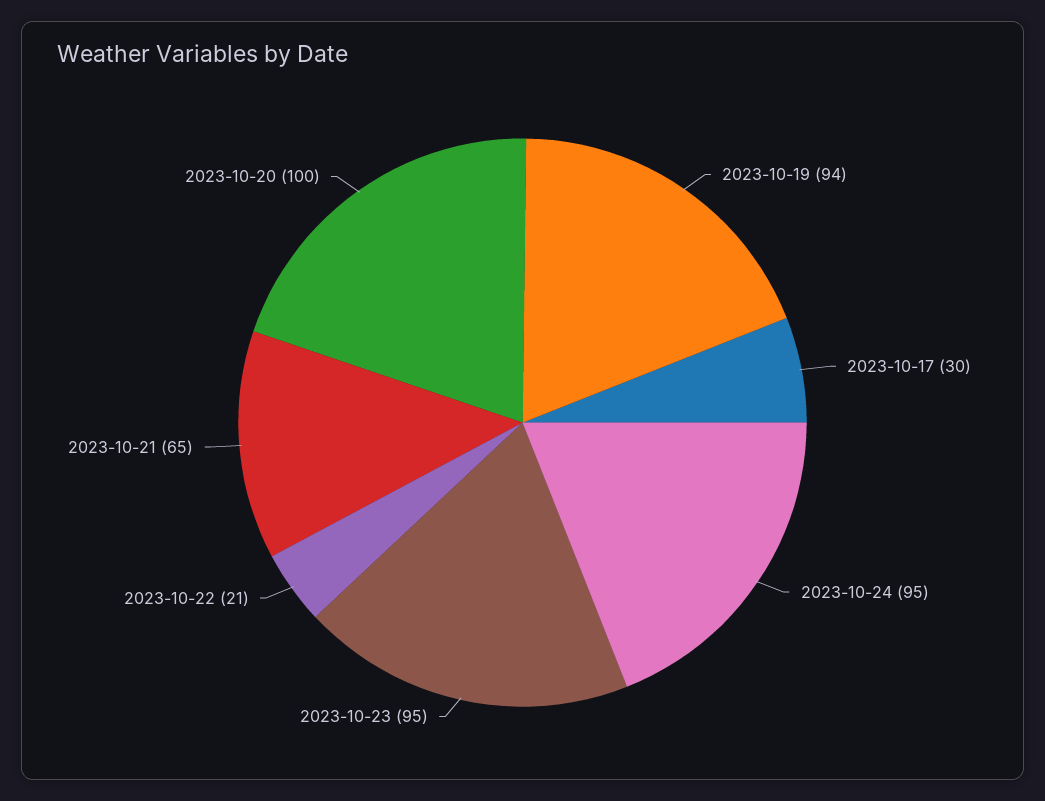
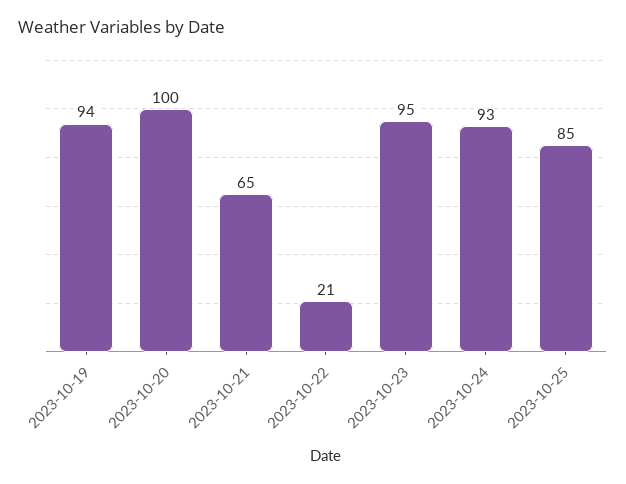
2023-10-17: 30 -> none
2023-10-24: 95 -> 93
2023-10-25: none -> 85

